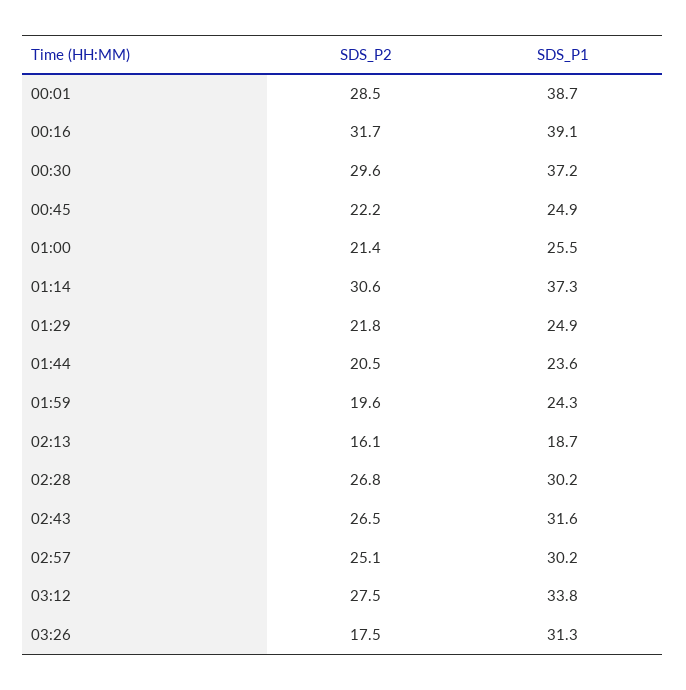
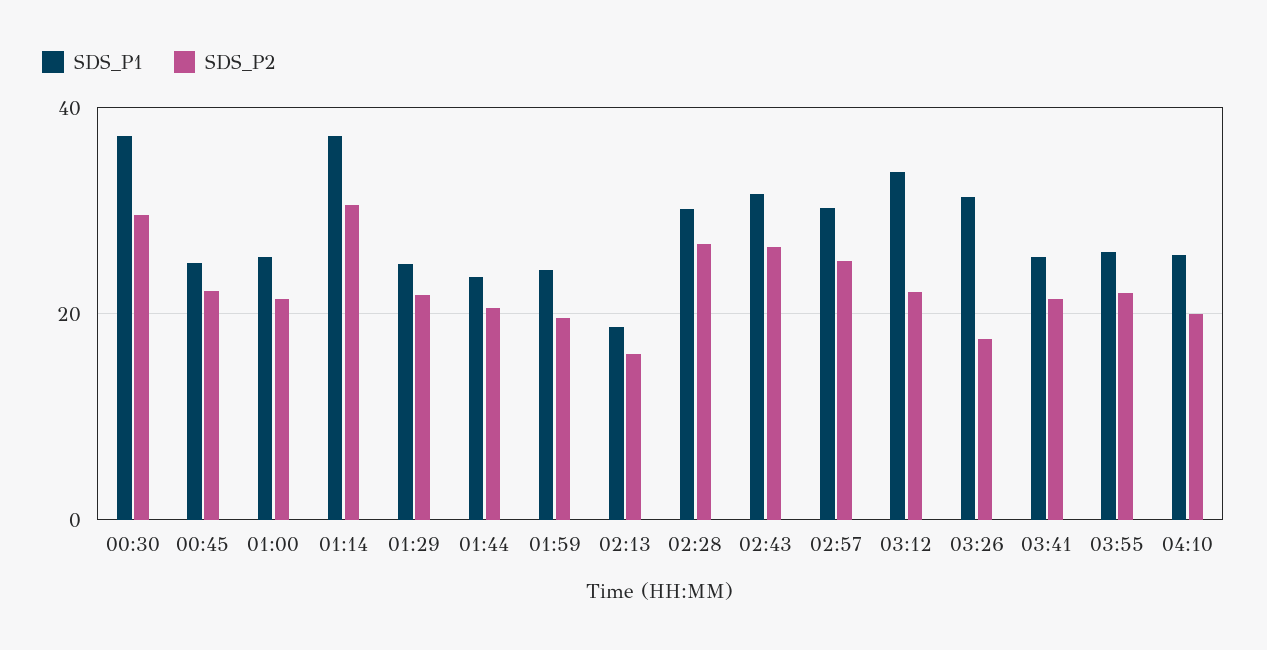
SDS_P2, 00:01: 28.5 -> none
SDS_P1, 00:01: 38.7 -> none
SDS_P2, 00:16: 31.7 -> none
SDS_P1, 00:16: 39.1 -> none
SDS_P2, 03:12: 27.5 -> 22
SDS_P1, 03:41: none -> 26
SDS_P2, 03:41: none -> 22
SDS_P1, 03:55: none -> 26
SDS_P2, 03:55: none -> 22
SDS_P1, 04:10: none -> 26
SDS_P2, 04:10: none -> 20

